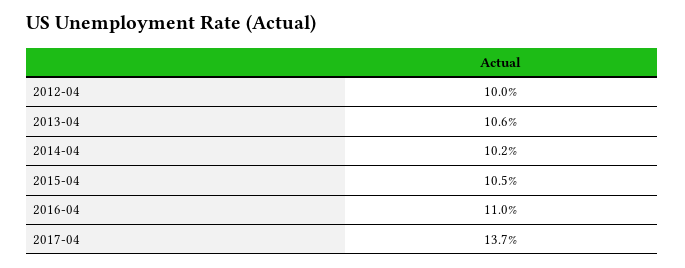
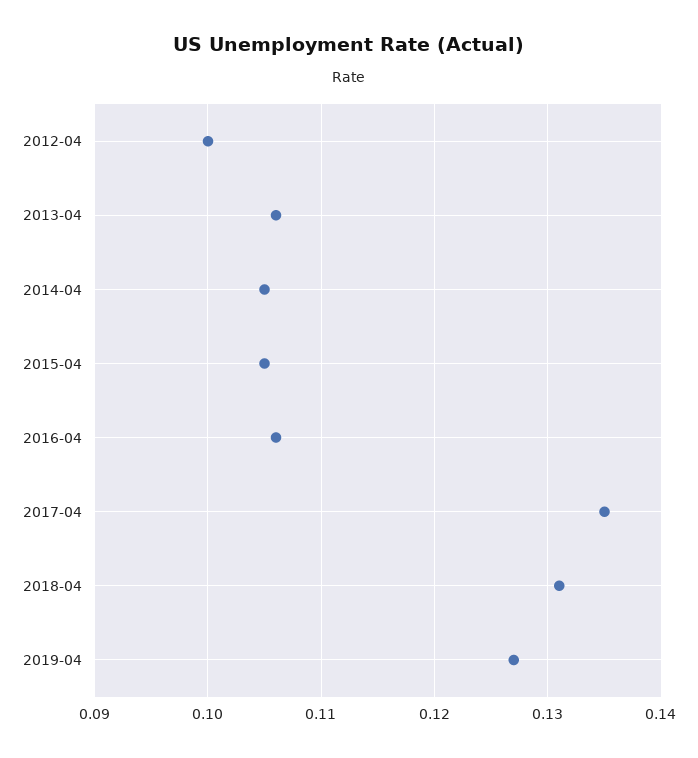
2014-04: 0.102 -> 0.105
2016-04: 0.11 -> 0.106
2017-04: 0.137 -> 0.135
2018-04: none -> 0.131
2019-04: none -> 0.127

